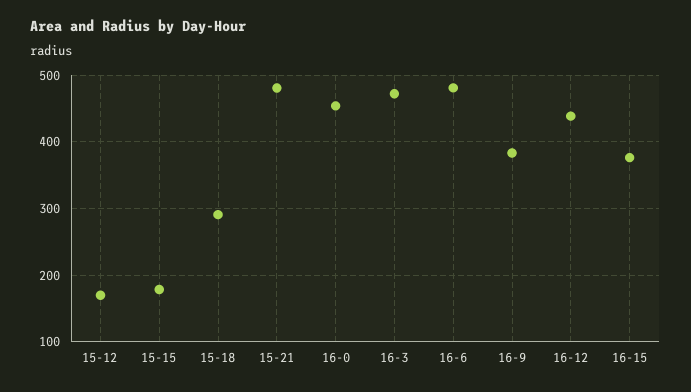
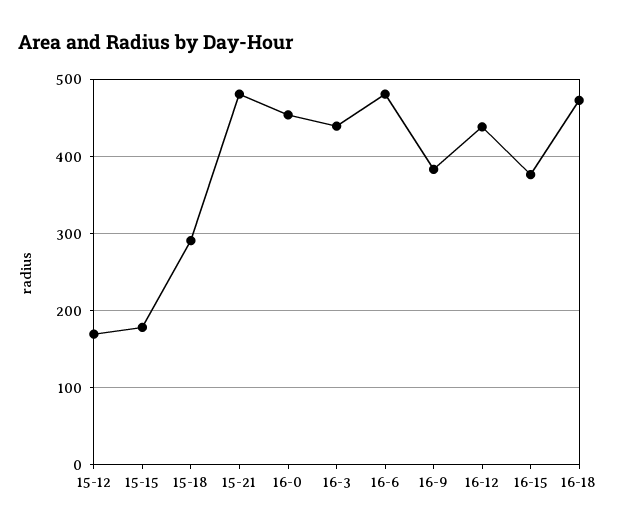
16-3: 470 -> 440
16-18: none -> 470

